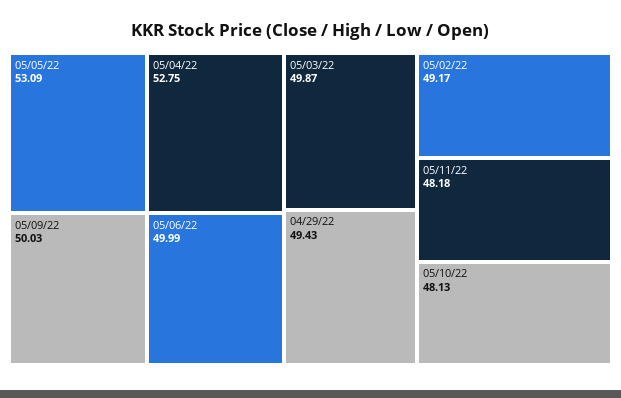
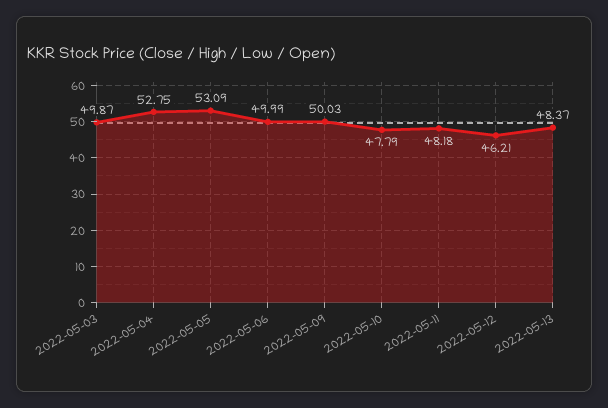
04/29/22: 49.43 -> none
05/02/22: 49.17 -> none
05/10/22: 48.13 -> 47.79
2022-05-12: none -> 46.21
2022-05-13: none -> 48.37

